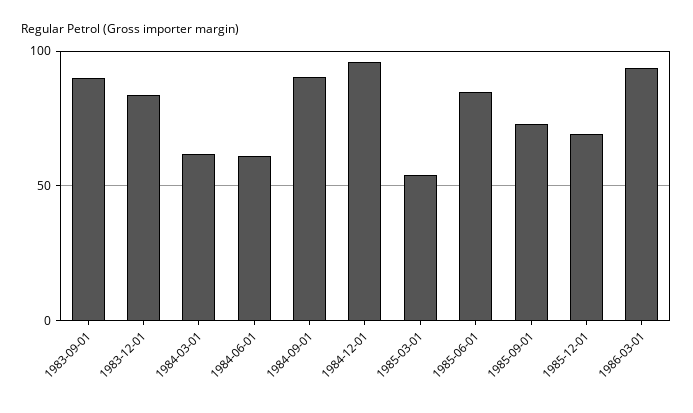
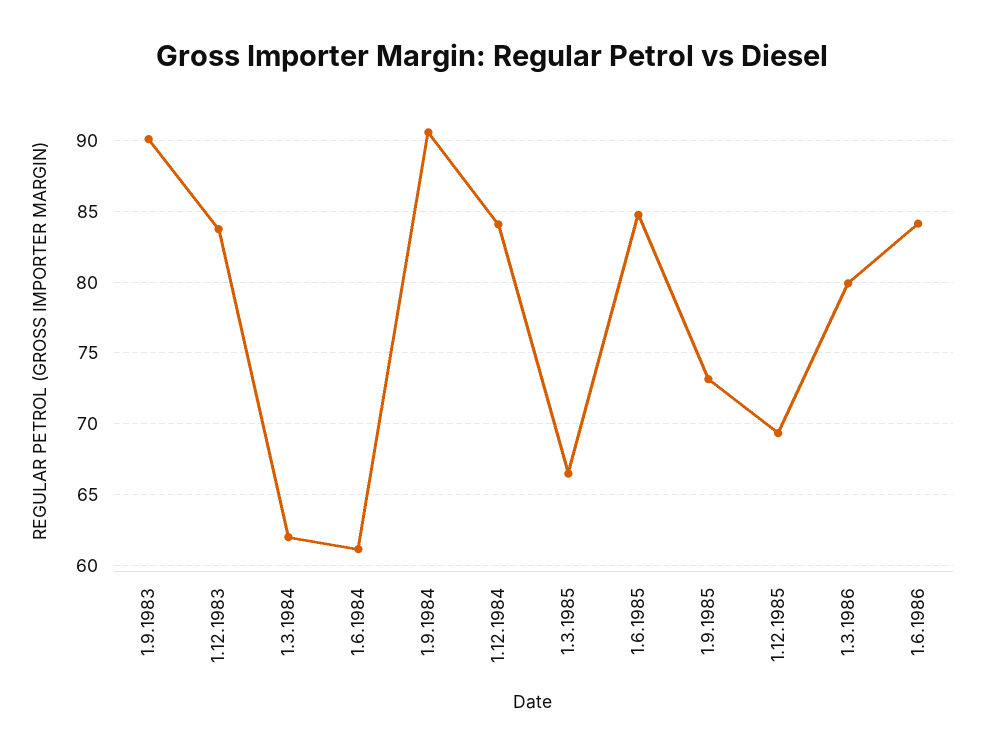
1984-12-01: 95 -> 84
1985-03-01: 55 -> 66.5
1986-03-01: 95 -> 80
1.6.1986: none -> 84

